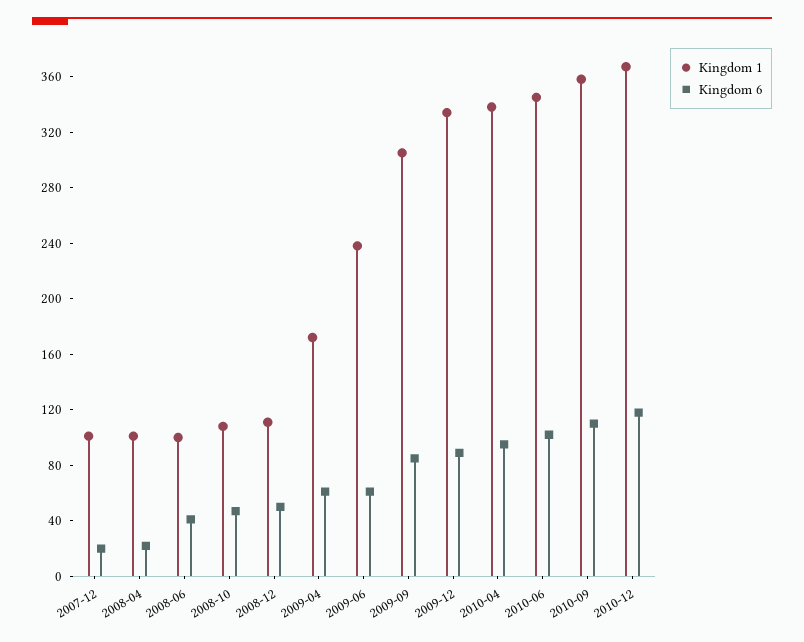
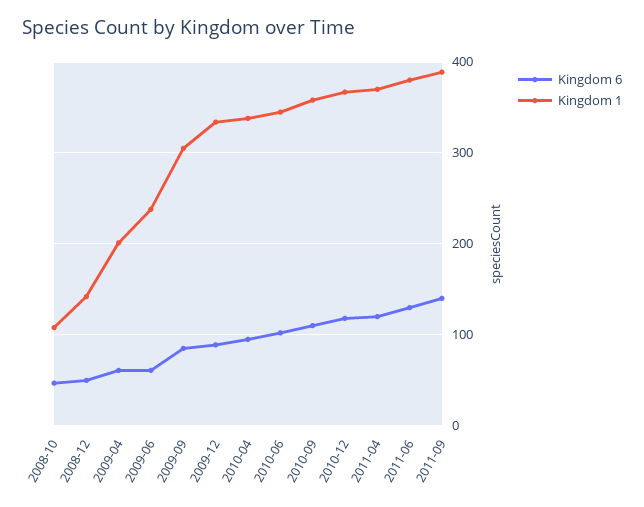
Kingdom 1, 2007-12: 100 -> none
Kingdom 6, 2007-12: 20 -> none
Kingdom 1, 2008-04: 100 -> none
Kingdom 6, 2008-04: 20 -> none
Kingdom 1, 2008-06: 100 -> none
Kingdom 6, 2008-06: 40 -> none
Kingdom 1, 2008-12: 110 -> 140
Kingdom 1, 2009-04: 170 -> 200
Kingdom 6, 2011-04: none -> 120
Kingdom 1, 2011-04: none -> 370
Kingdom 6, 2011-06: none -> 130
Kingdom 1, 2011-06: none -> 380
Kingdom 6, 2011-09: none -> 140
Kingdom 1, 2011-09: none -> 390

